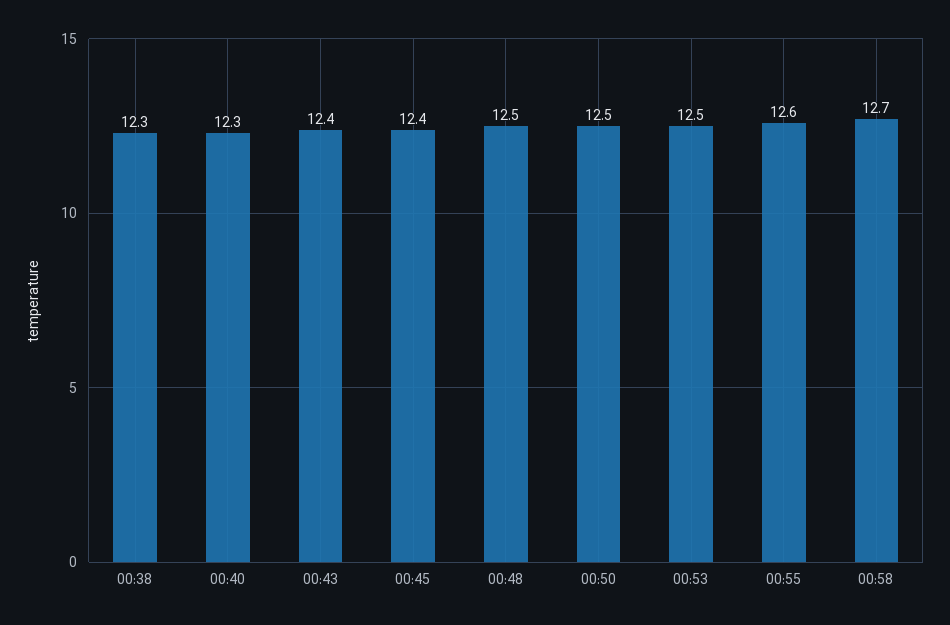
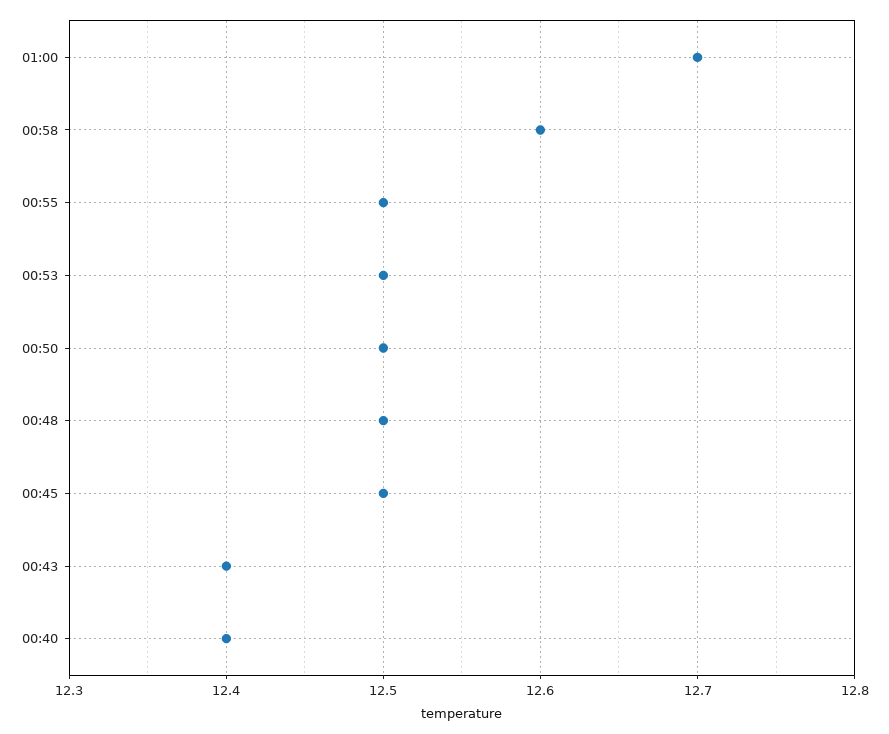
00:38: 12.3 -> none
00:40: 12.3 -> 12.4
00:45: 12.4 -> 12.5
00:55: 12.6 -> 12.5
00:58: 12.7 -> 12.6
01:00: none -> 12.7

